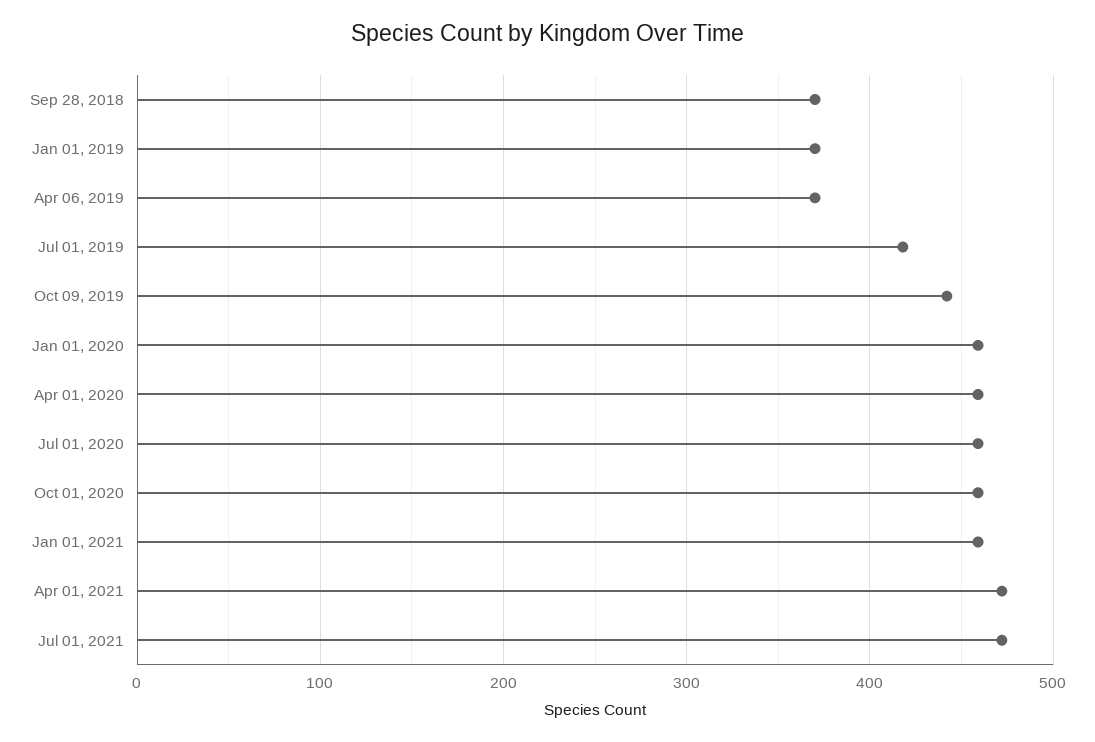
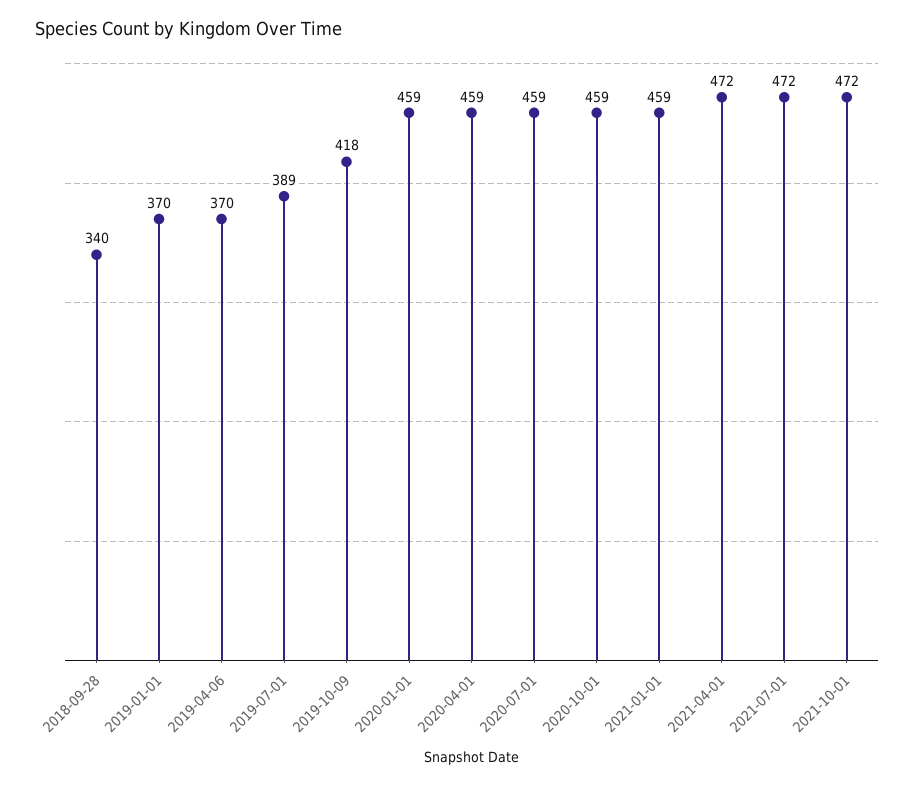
Sep 28, 2018: 370 -> 340
Jul 01, 2019: 420 -> 389
Oct 09, 2019: 440 -> 418
2021-10-01: none -> 472

